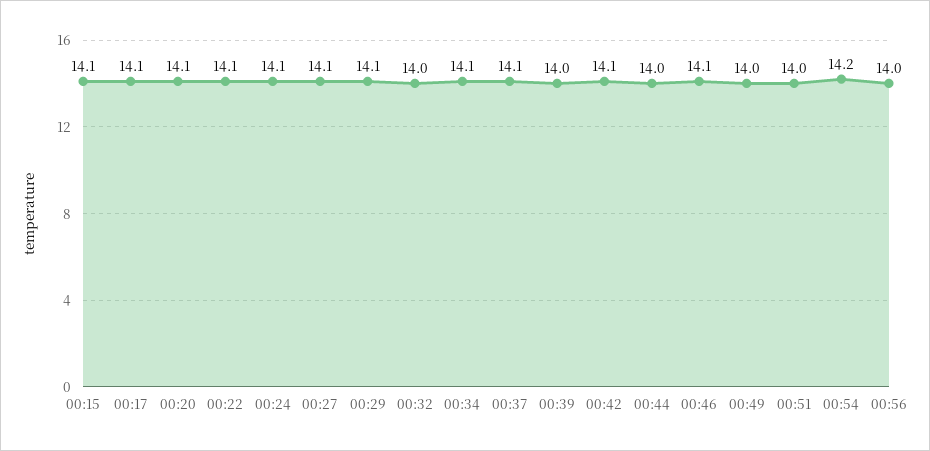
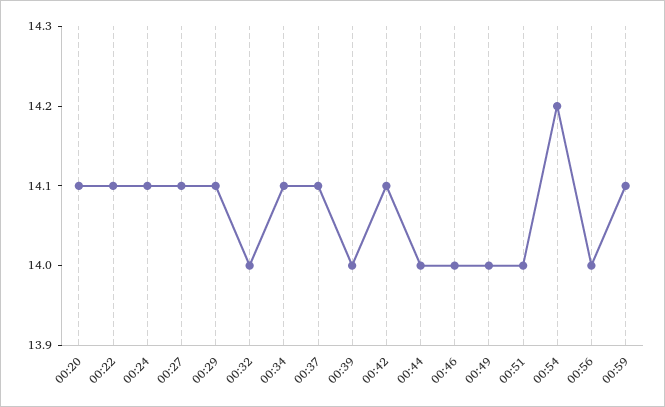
00:15: 14.1 -> none
00:17: 14.1 -> none
00:46: 14.1 -> 14
00:59: none -> 14.1

